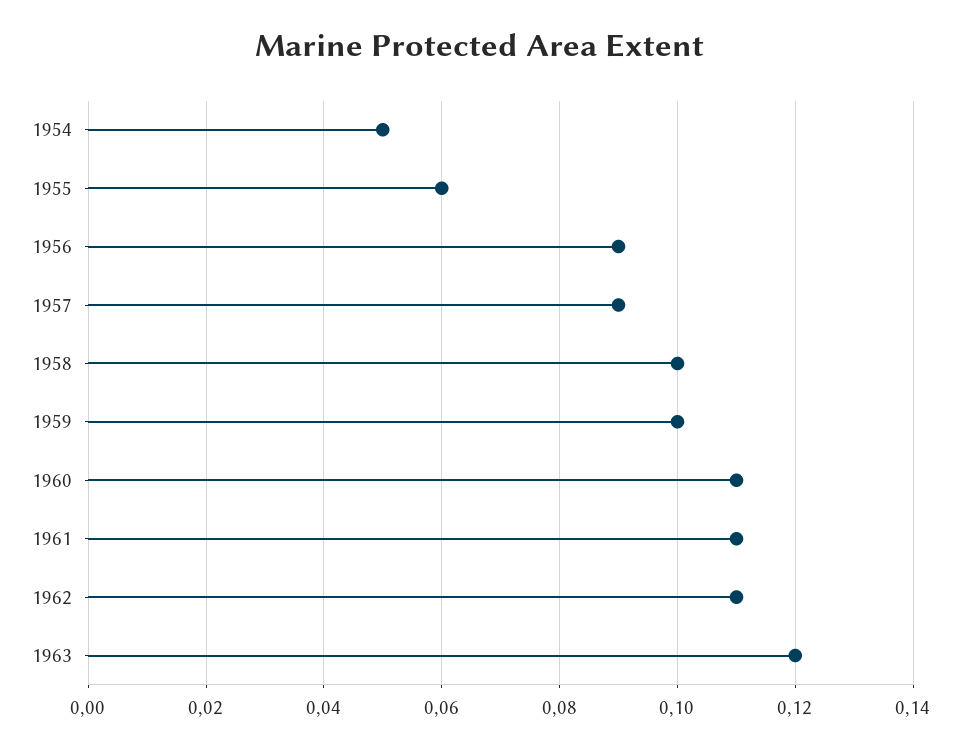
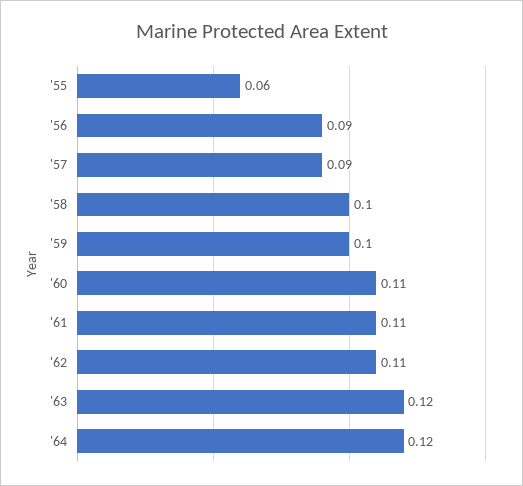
1954: 0.05 -> none
'64: none -> 0.12

